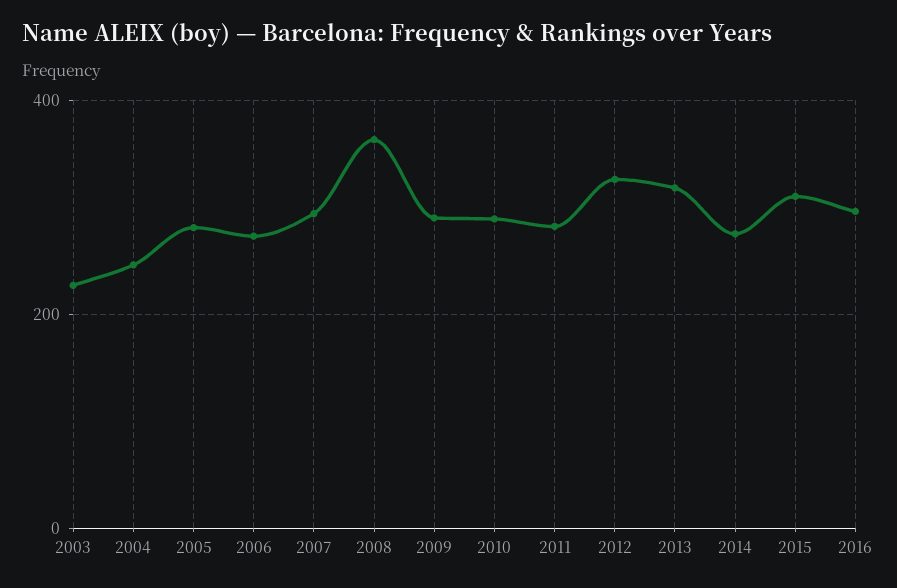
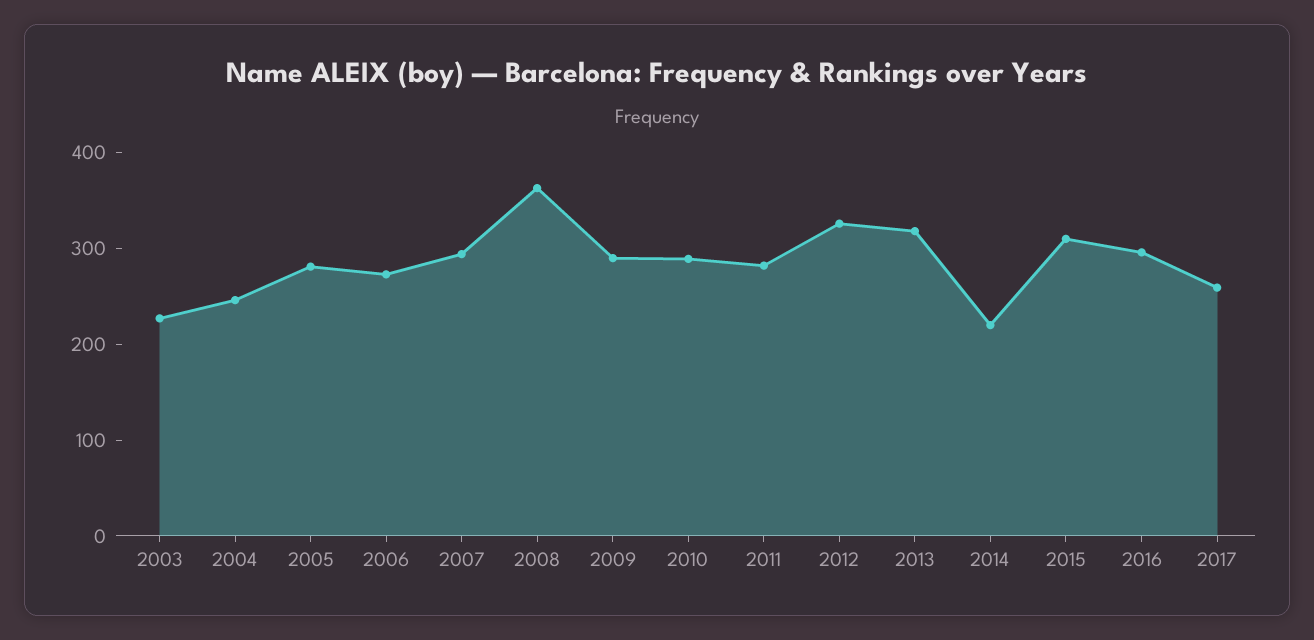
2014: 280 -> 220
2017: none -> 260

